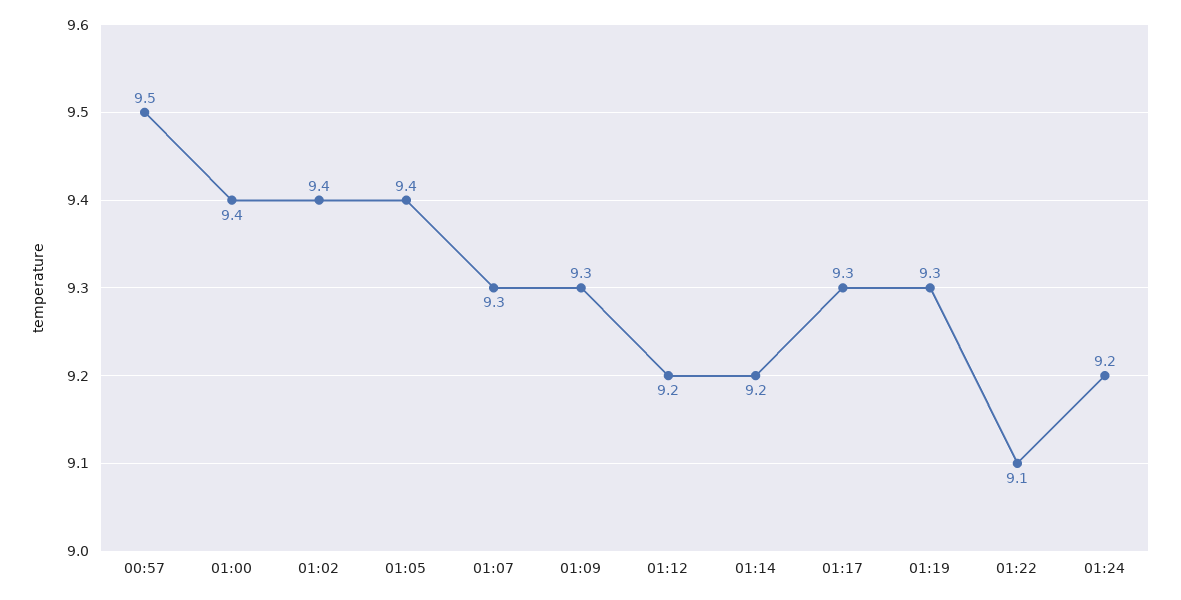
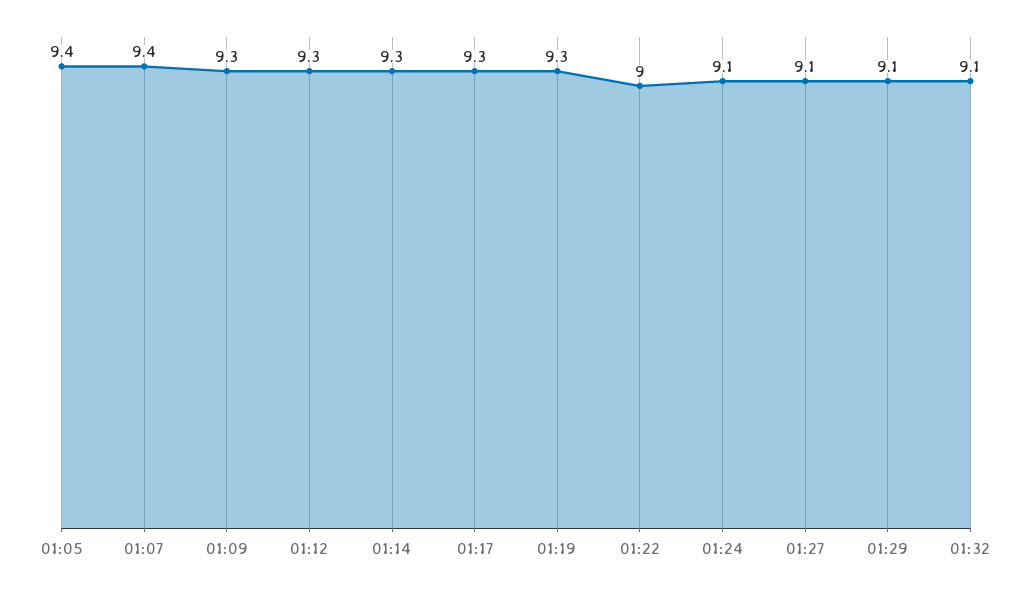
00:57: 9.5 -> none
01:00: 9.4 -> none
01:02: 9.4 -> none
01:07: 9.3 -> 9.4
01:12: 9.2 -> 9.3
01:14: 9.2 -> 9.3
01:22: 9.1 -> 9
01:24: 9.2 -> 9.1
01:27: none -> 9.1
01:29: none -> 9.1
01:32: none -> 9.1

